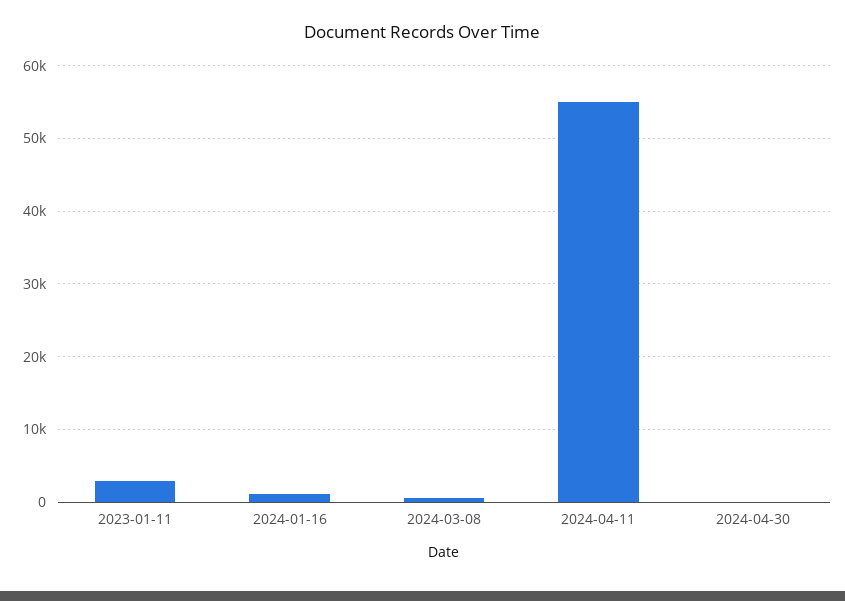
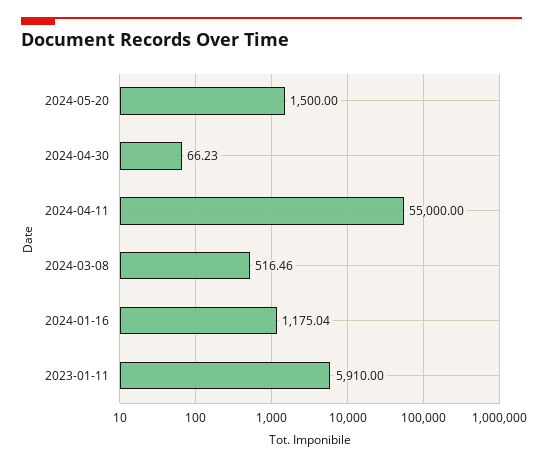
2023-01-11: 3000 -> 5910
2024-05-20: none -> 1500

